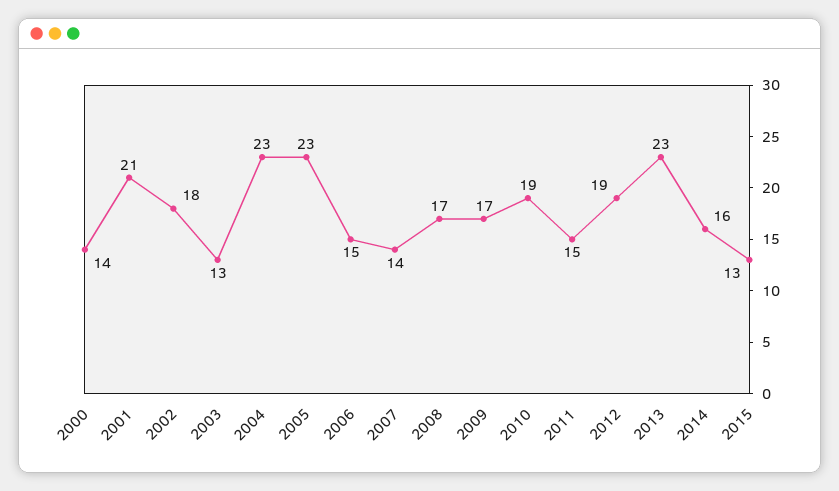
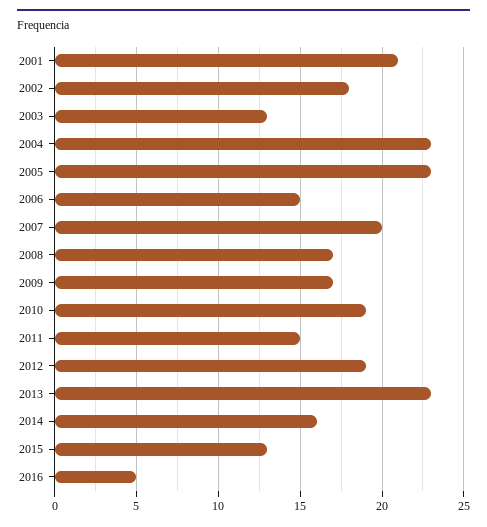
2000: 14 -> none
2007: 14 -> 20
2016: none -> 5

